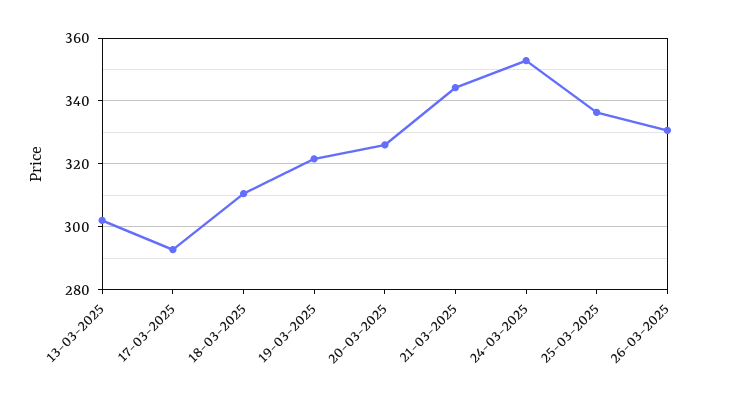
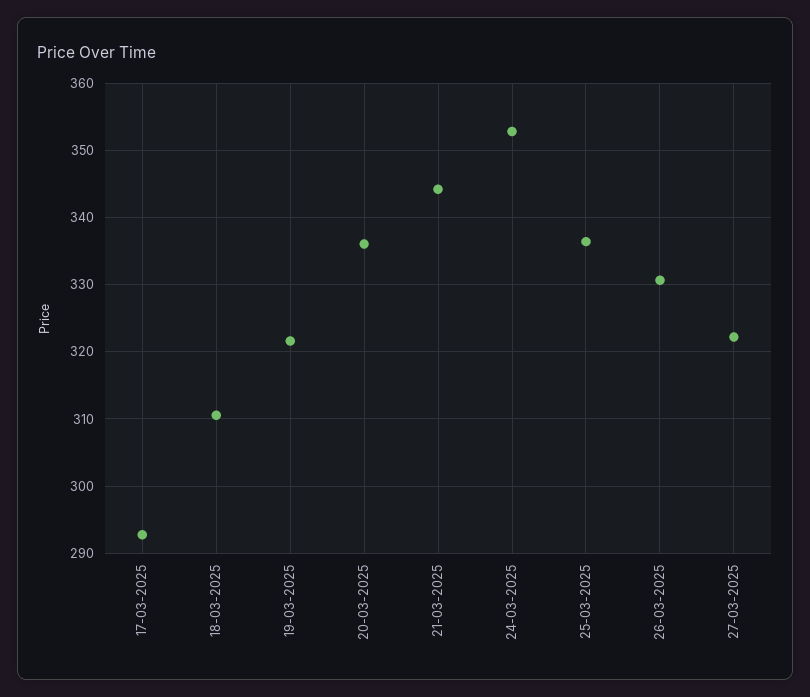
13-03-2025: 302 -> none
20-03-2025: 326 -> 336
27-03-2025: none -> 322

